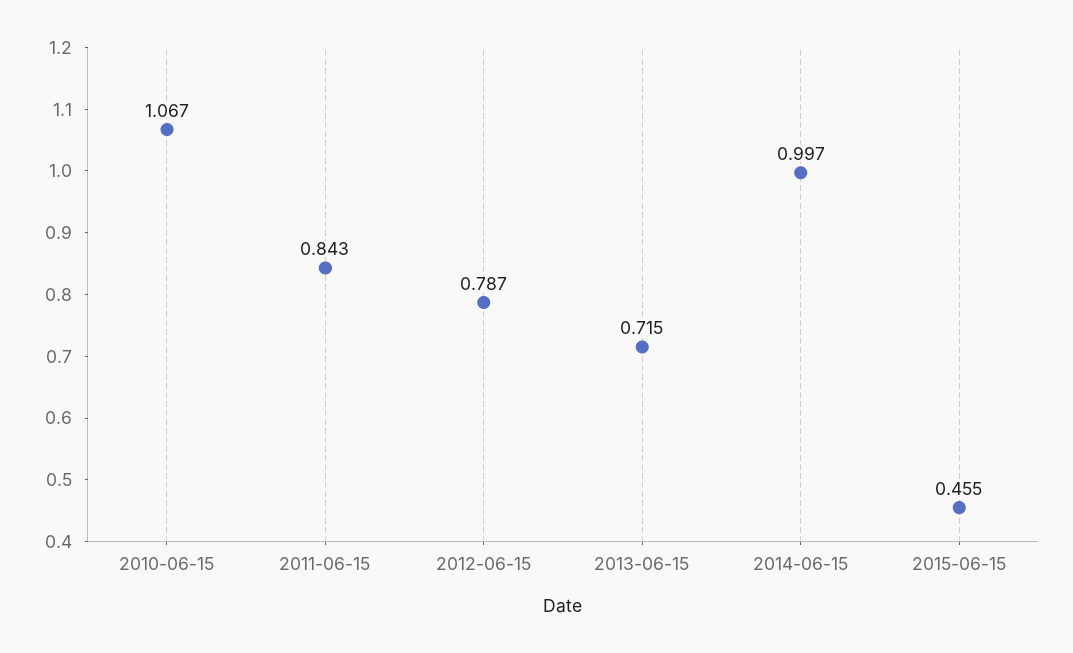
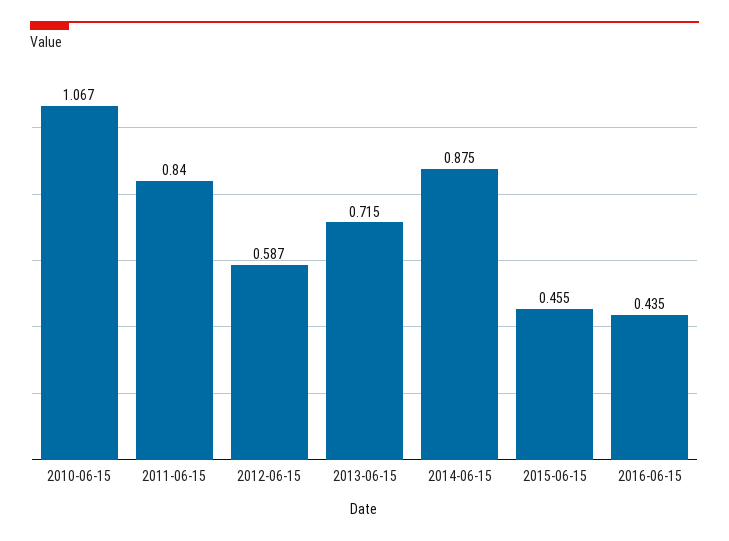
2011-06-15: 0.843 -> 0.84
2012-06-15: 0.787 -> 0.587
2014-06-15: 0.997 -> 0.875
2016-06-15: none -> 0.435

